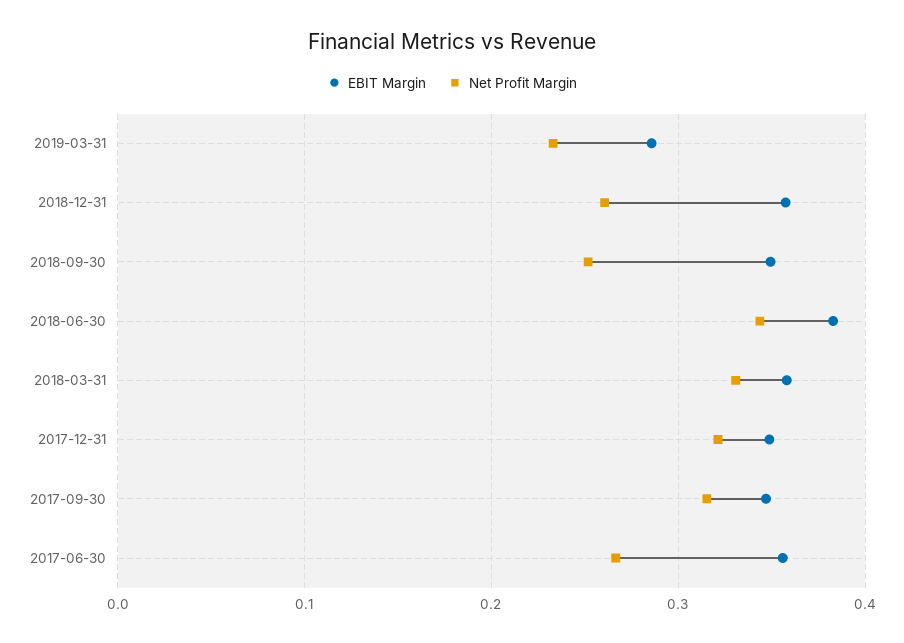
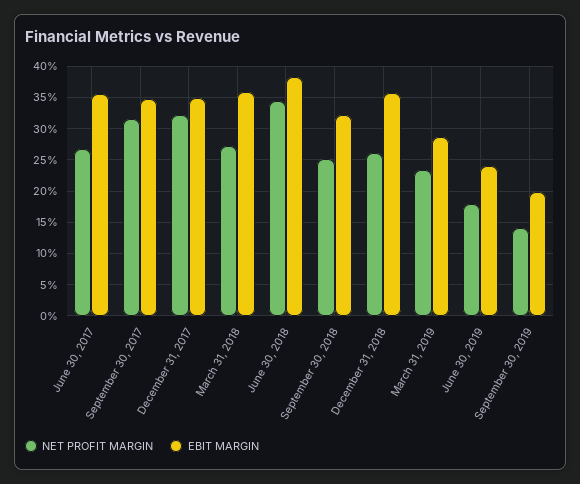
EBIT Margin, 2018-09-30: 0.35 -> 0.32
Net Profit Margin, 2018-03-31: 0.33 -> 0.27
Net Profit Margin, June 30, 2019: none -> 0.18
EBIT Margin, June 30, 2019: none -> 0.24
Net Profit Margin, September 30, 2019: none -> 0.14
EBIT Margin, September 30, 2019: none -> 0.2

